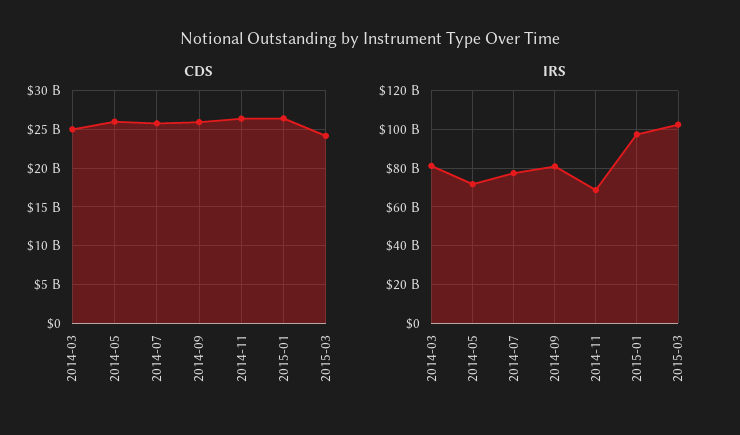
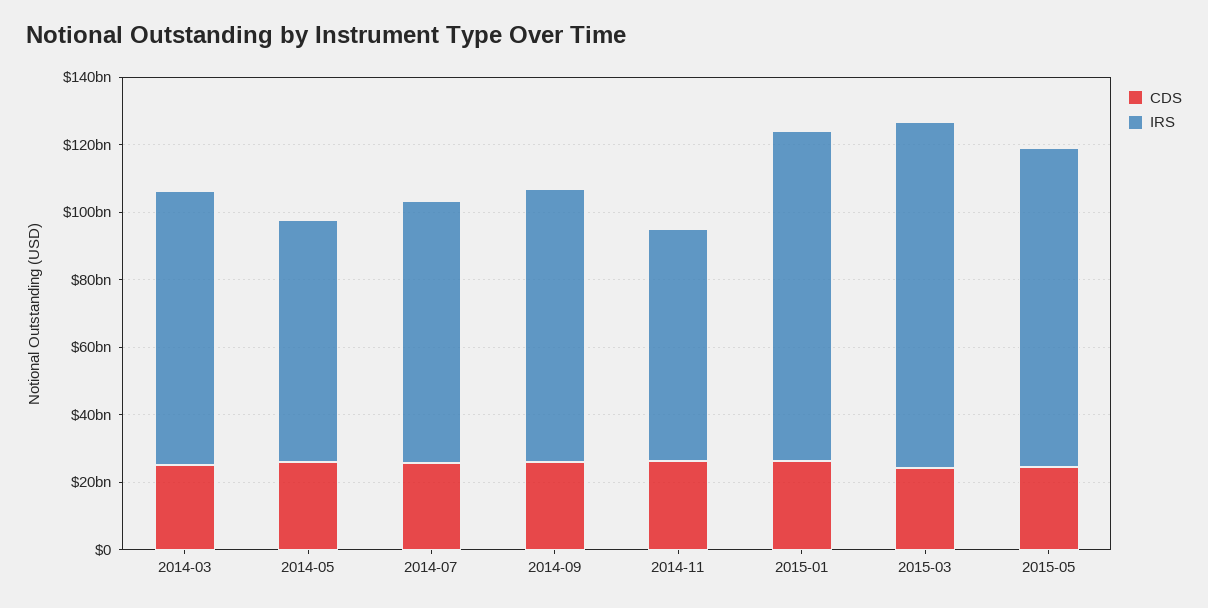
CDS, 2015-05: none -> 25000000000
IRS, 2015-05: none -> 95000000000

